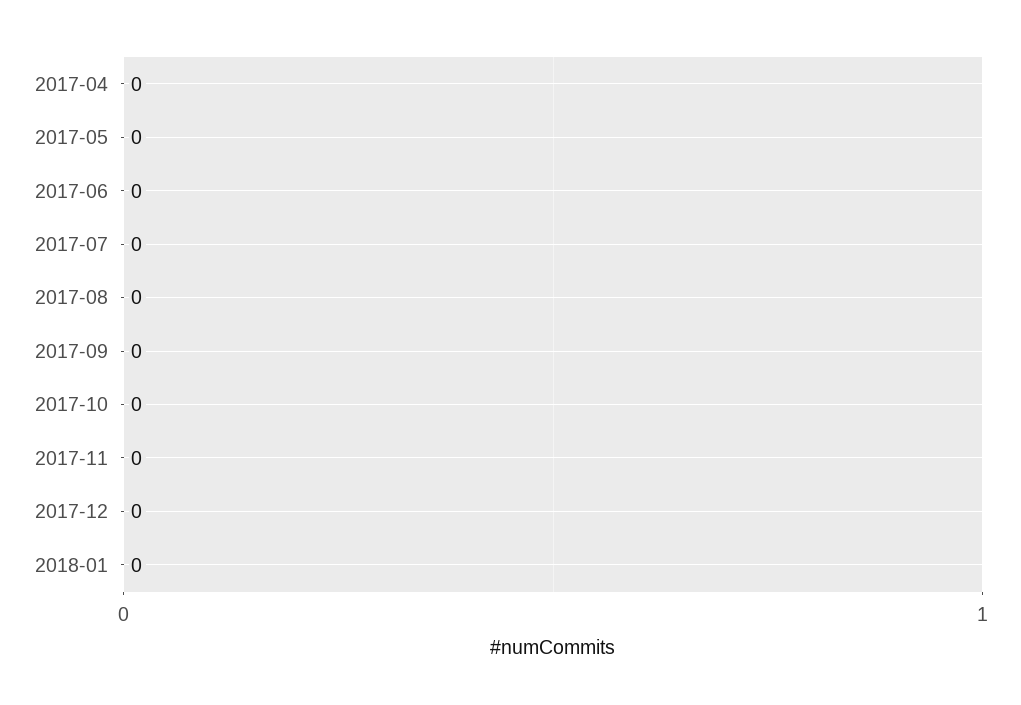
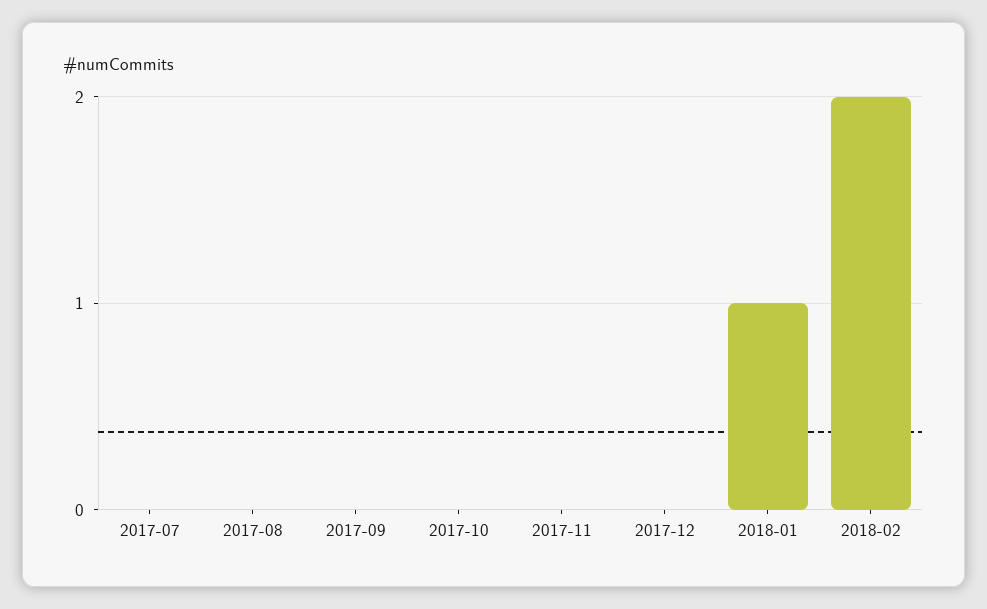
2017-04: 0 -> none
2017-05: 0 -> none
2017-06: 0 -> none
2018-01: 0 -> 1
2018-02: none -> 2

